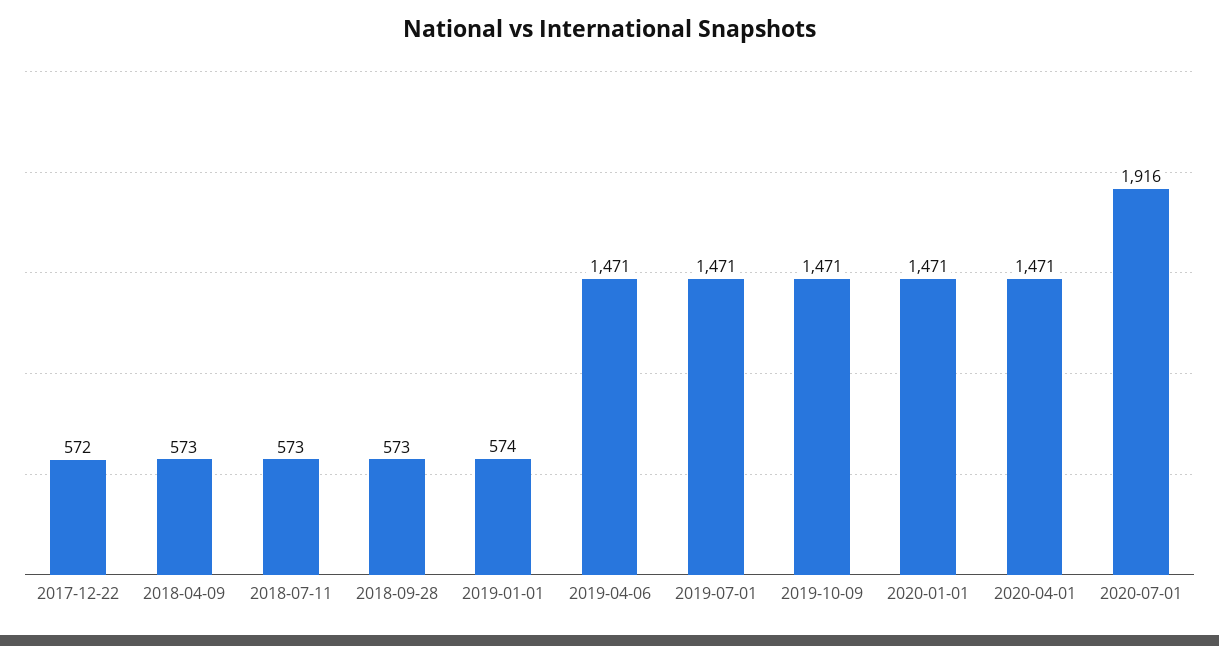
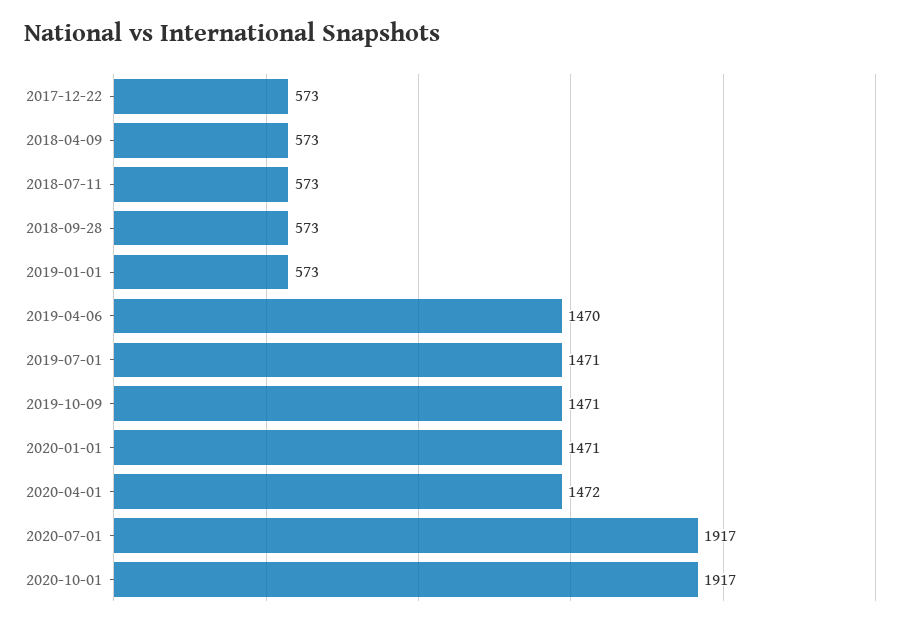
2017-12-22: 572 -> 573
2019-01-01: 574 -> 573
2019-04-06: 1471 -> 1470
2020-04-01: 1471 -> 1472
2020-07-01: 1916 -> 1917
2020-10-01: none -> 1917

